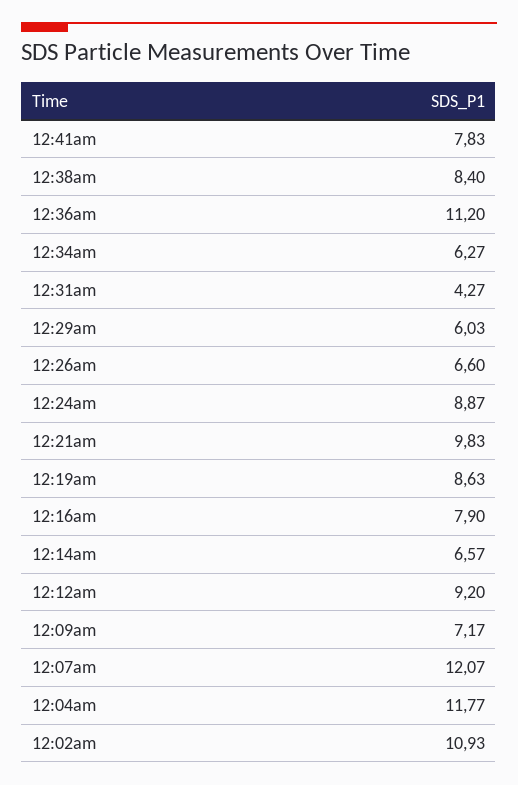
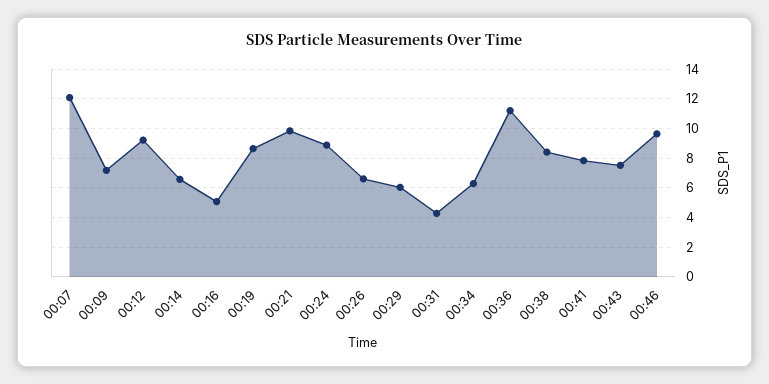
12:16am: 7.9 -> 5
12:04am: 11.77 -> none
12:02am: 10.93 -> none
00:43: none -> 7.5
00:46: none -> 9.5

